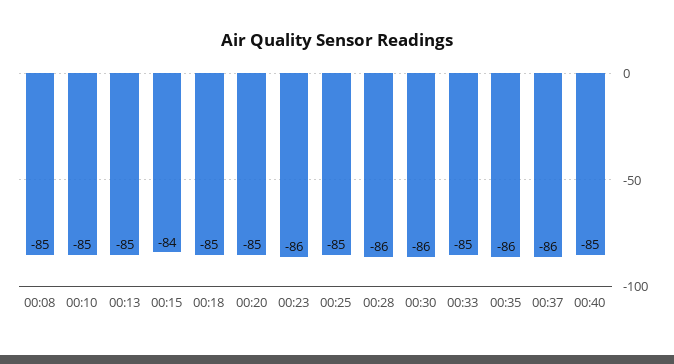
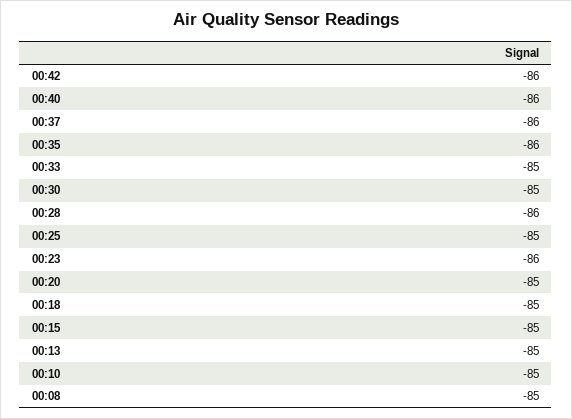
00:15: -84 -> -85
00:30: -86 -> -85
00:40: -85 -> -86
00:42: none -> -86

